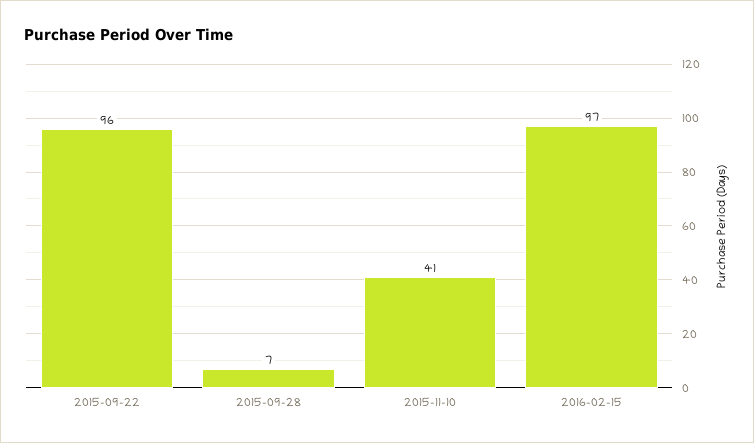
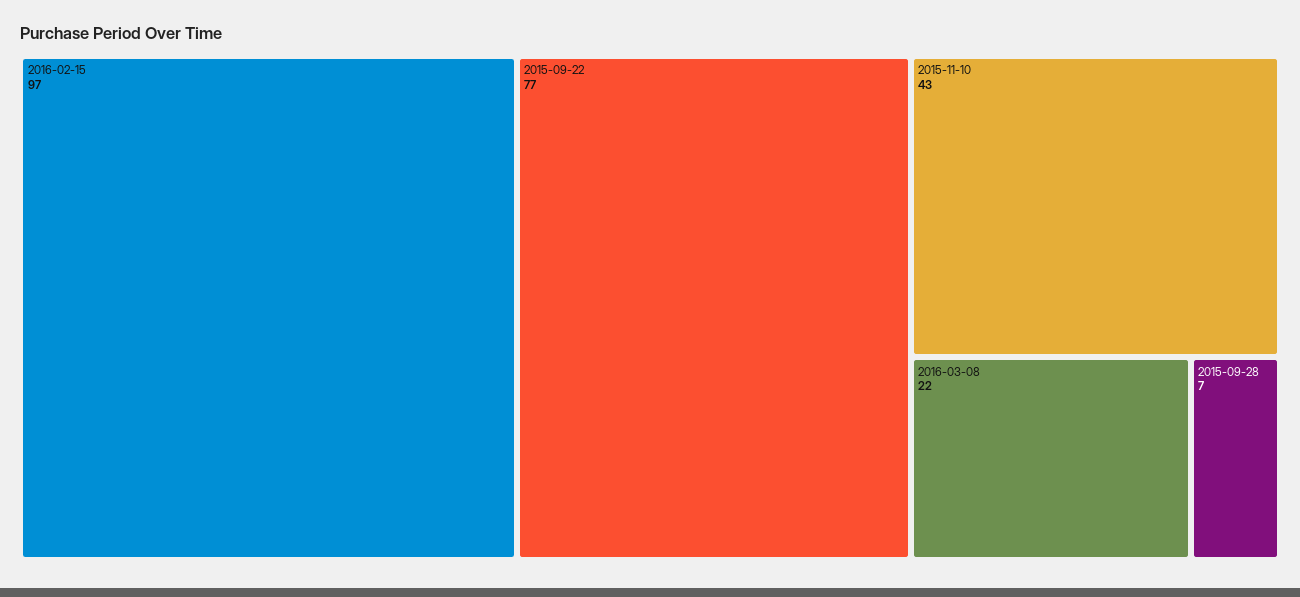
2015-09-22: 96 -> 77
2015-11-10: 41 -> 43
2016-03-08: none -> 22

